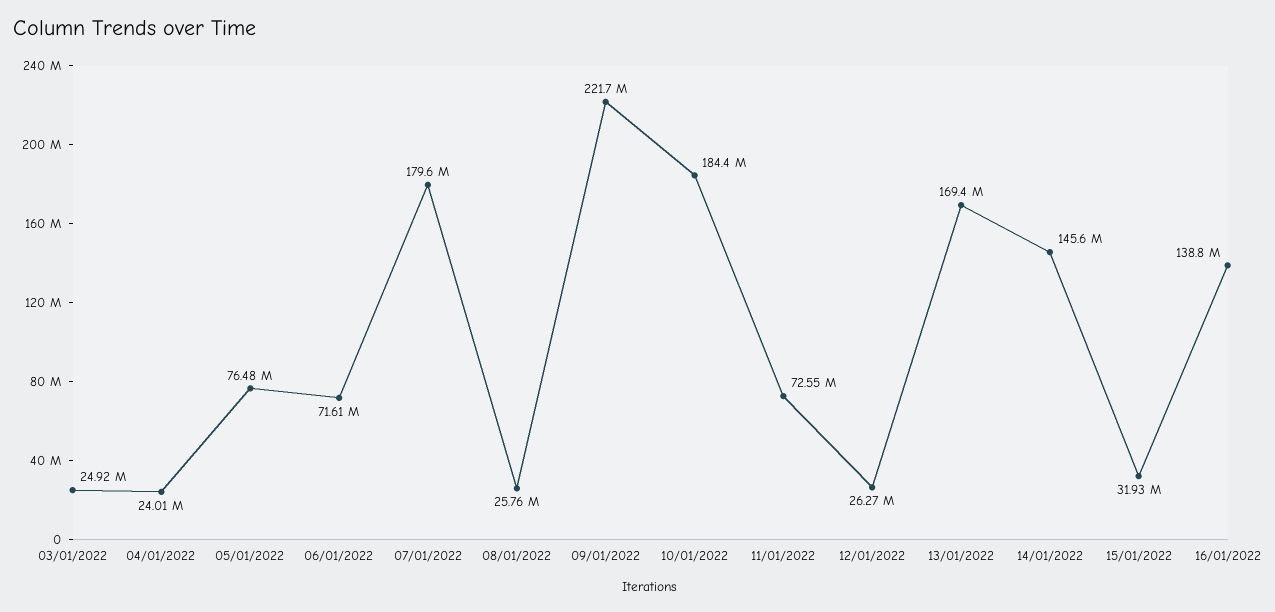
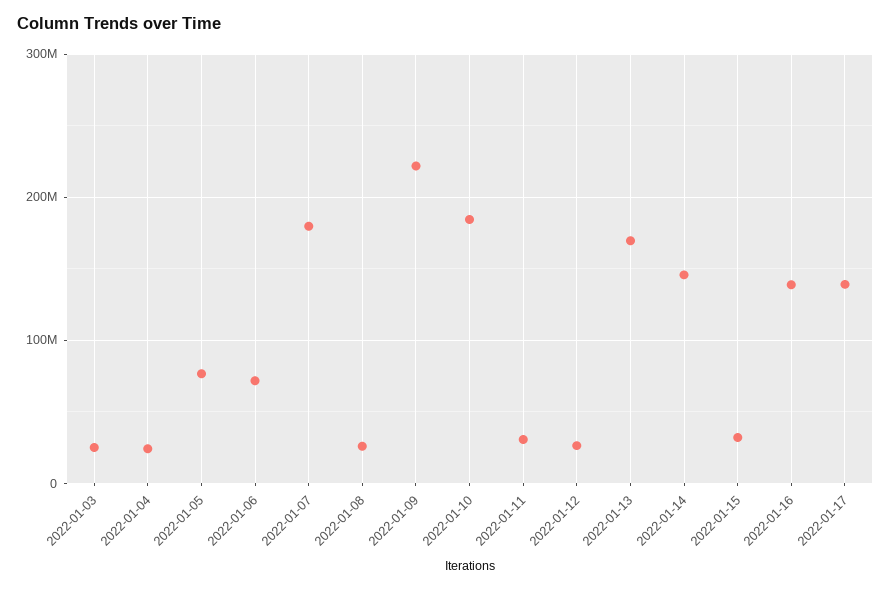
11/01/2022: 72550000 -> 30000000
2022-01-17: none -> 140000000

